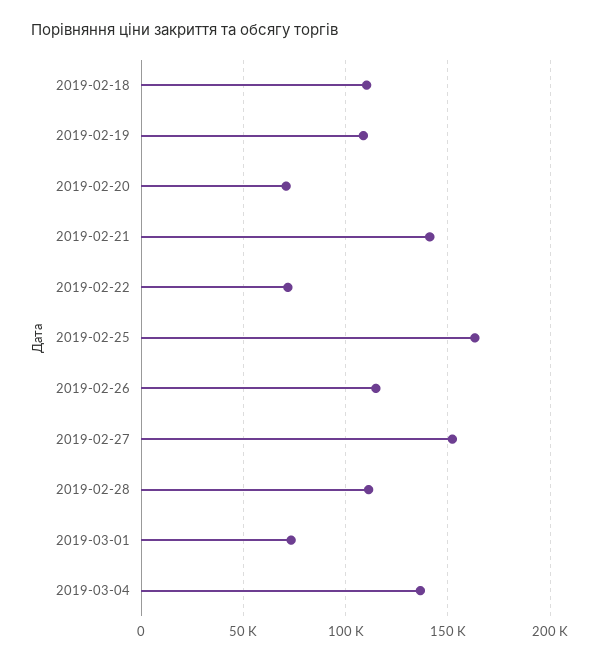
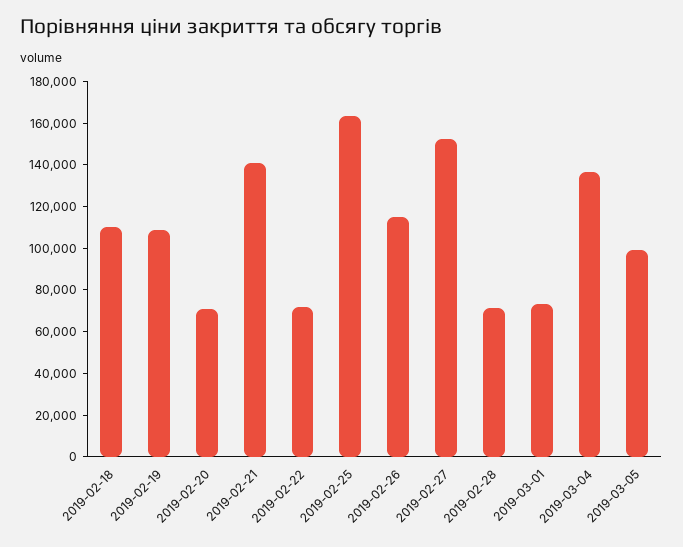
2019-02-28: 110000 -> 70000
2019-03-05: none -> 100000

